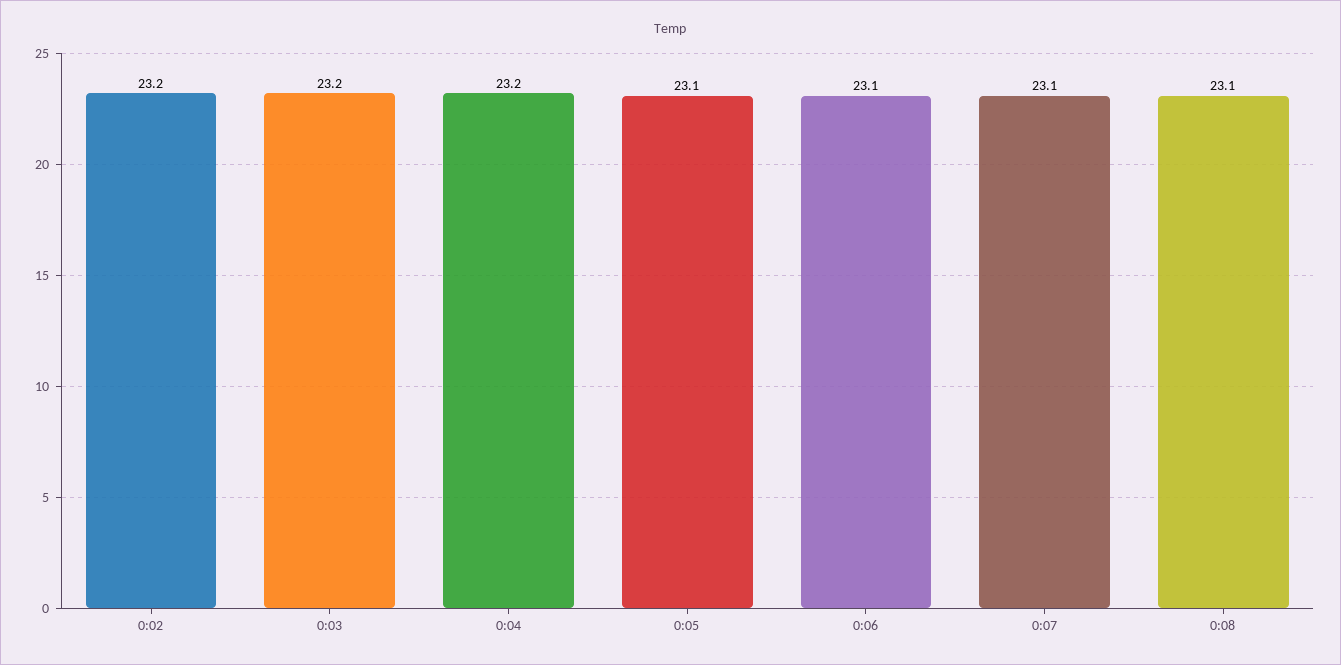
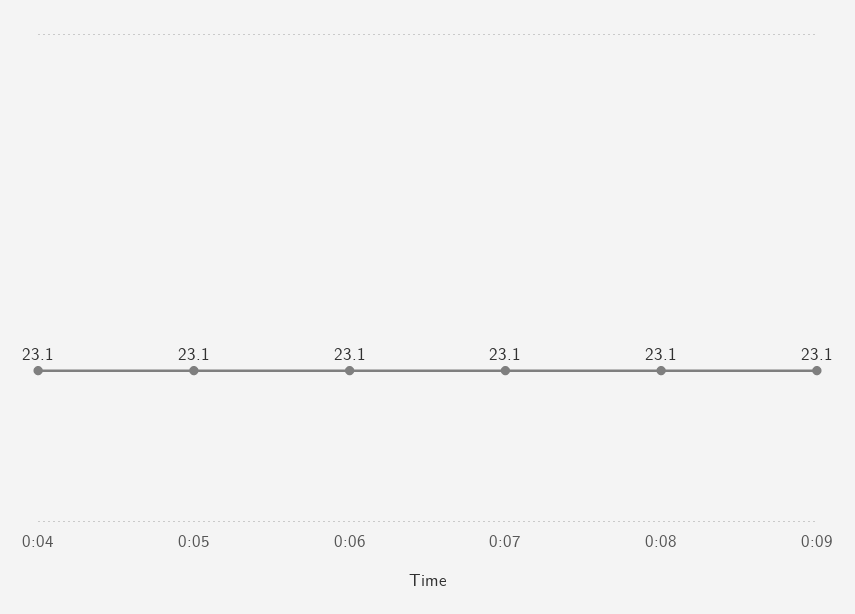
0:02: 23.2 -> none
0:03: 23.2 -> none
0:04: 23.2 -> 23.1
0:09: none -> 23.1

